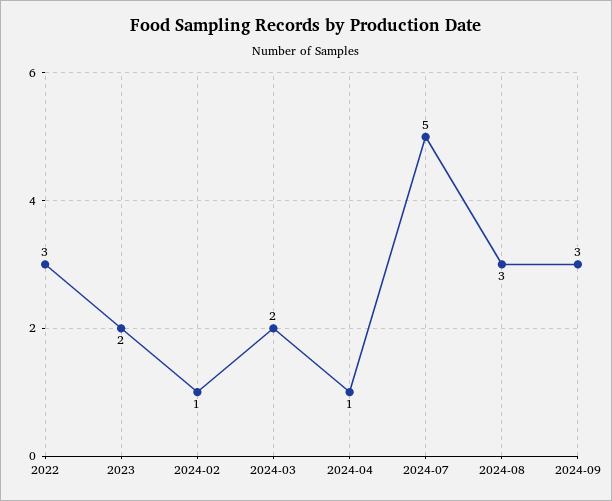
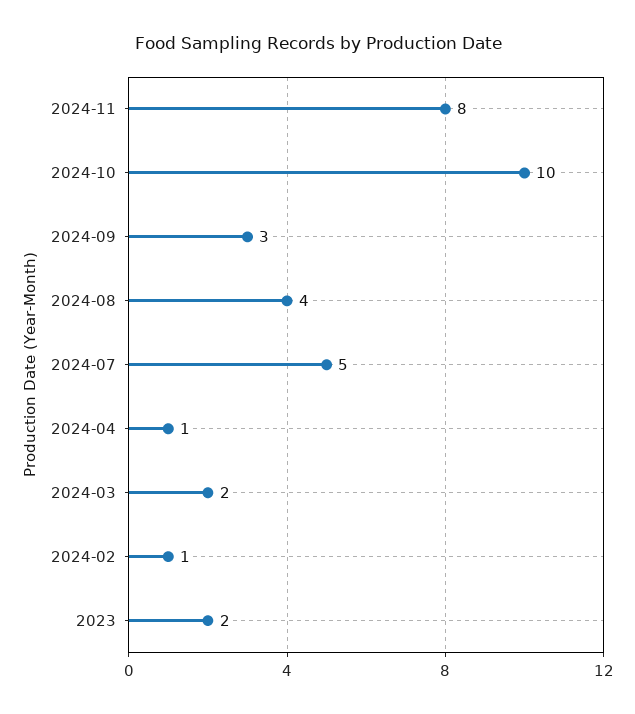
2022: 3 -> none
2024-08: 3 -> 4
2024-11: none -> 8
2024-10: none -> 10

